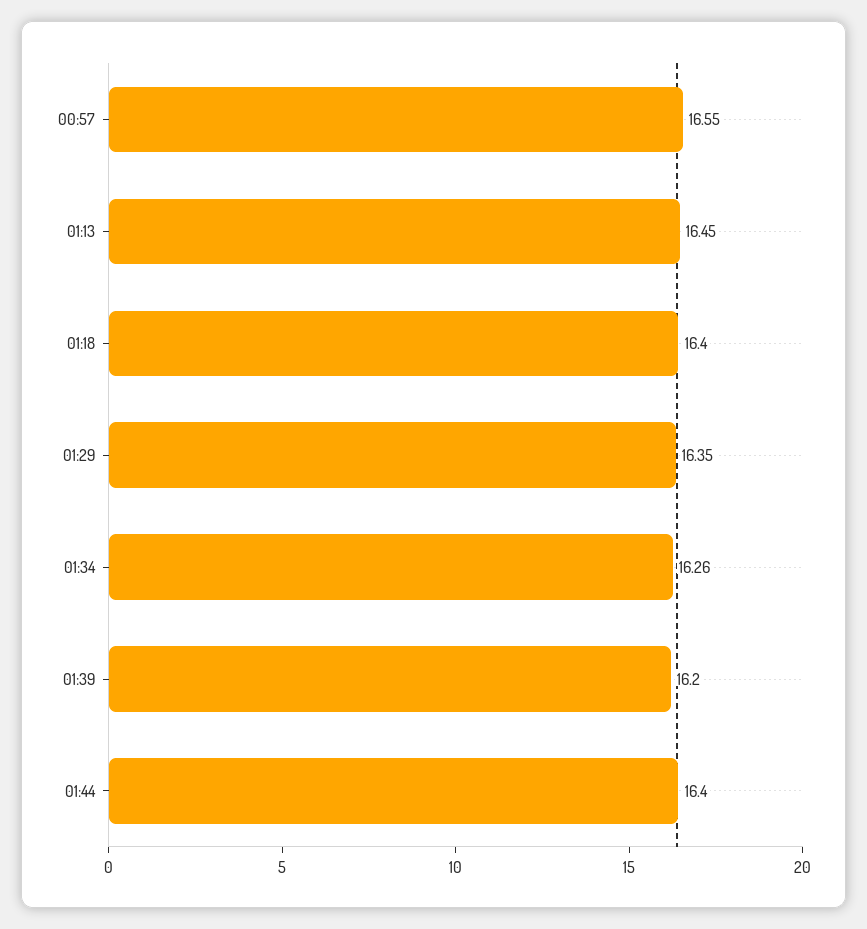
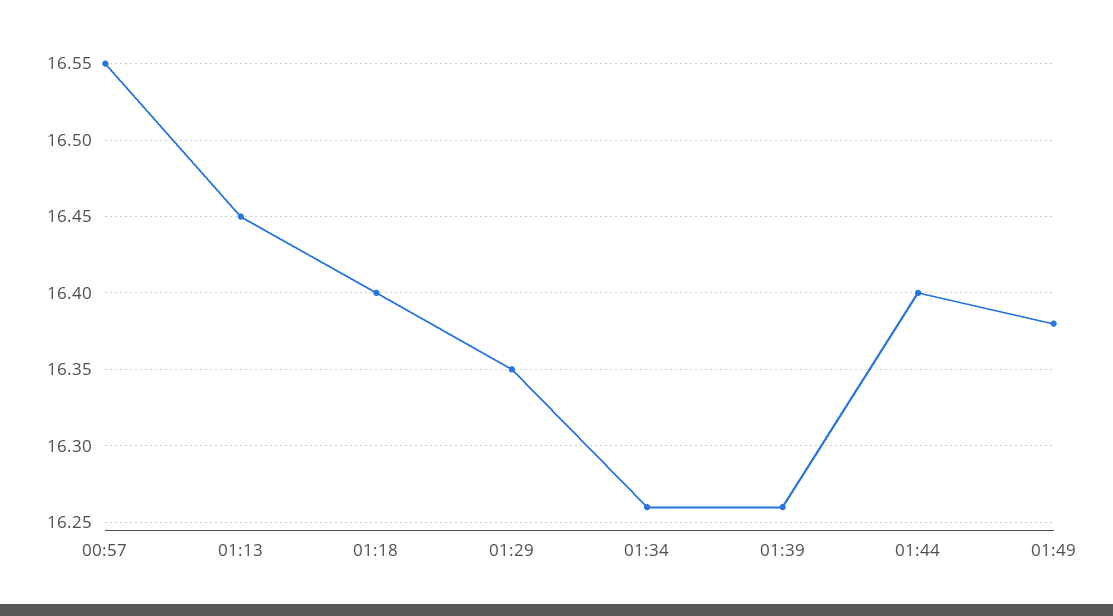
01:39: 16.2 -> 16.26
01:49: none -> 16.38

